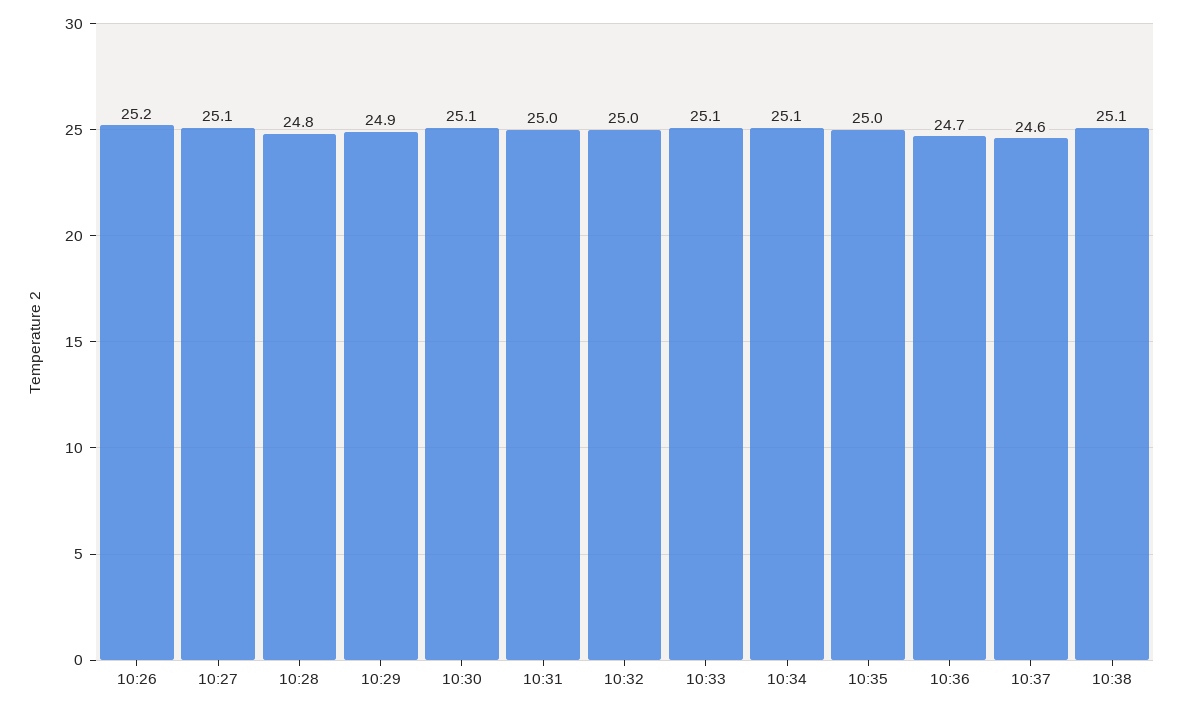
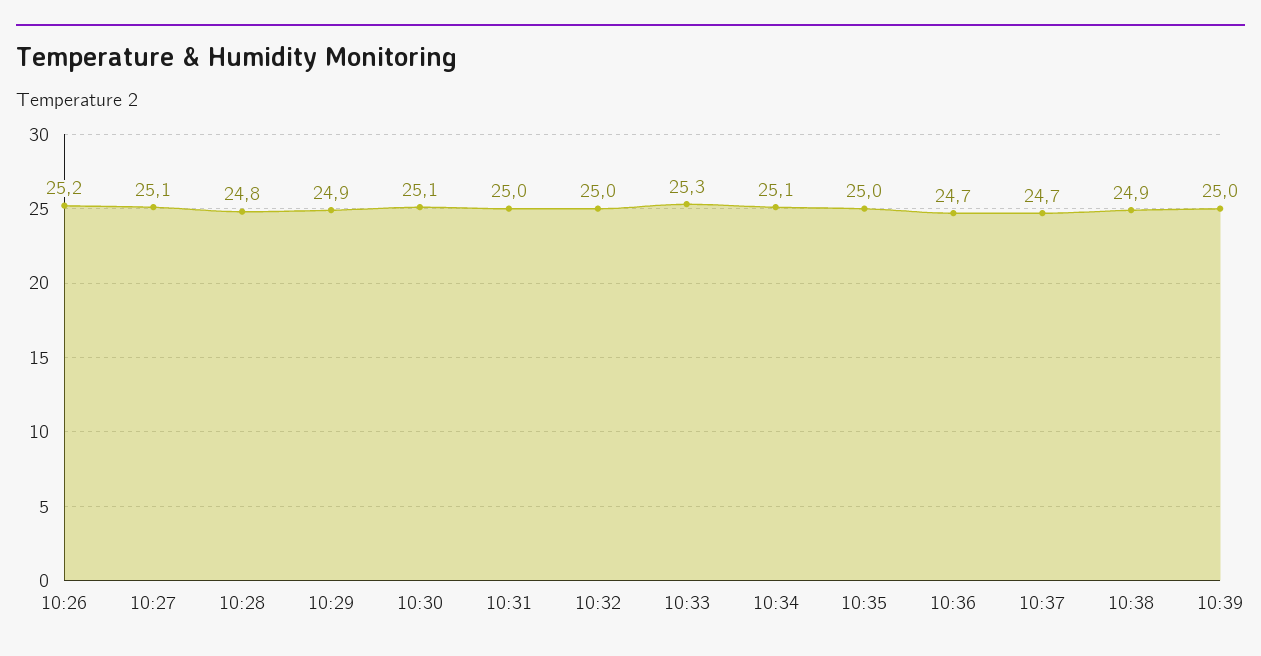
10:33: 25.1 -> 25.3
10:37: 24.6 -> 24.7
10:38: 25.1 -> 24.9
10:39: none -> 25

